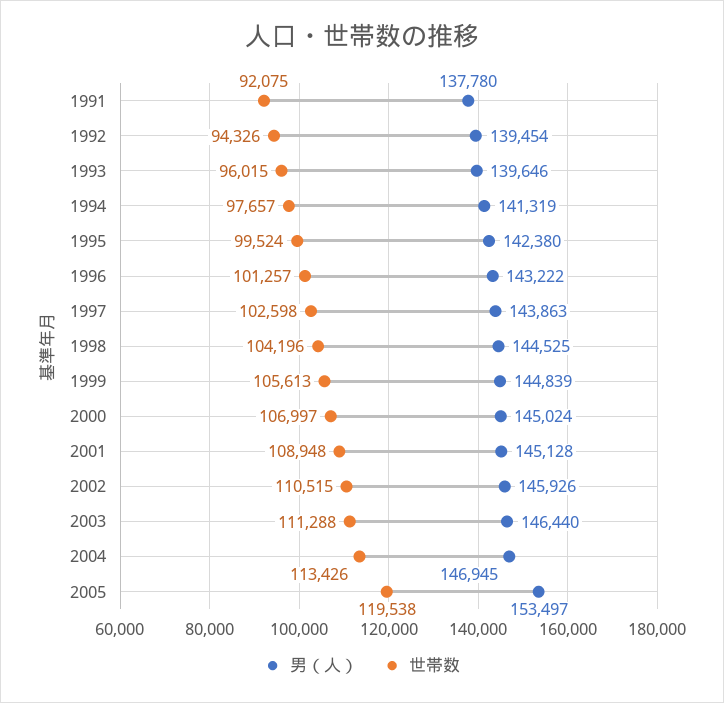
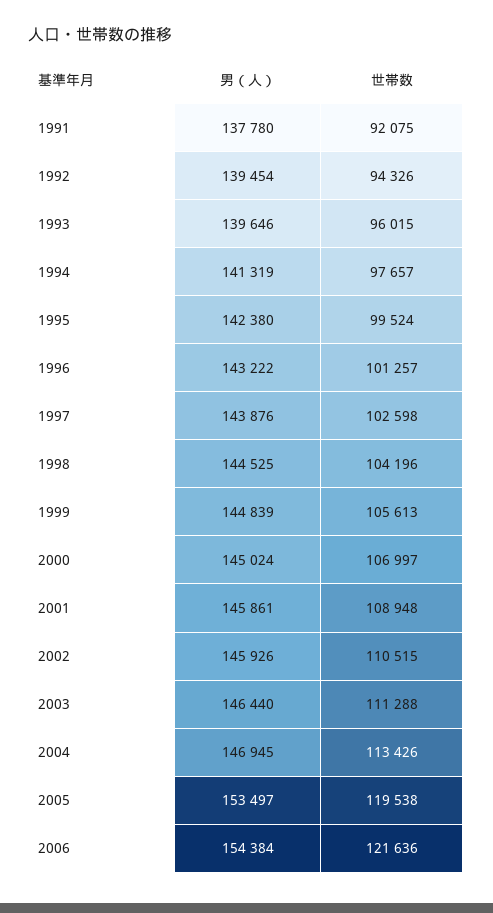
男（人）, 1997: 143863 -> 143876
男（人）, 2001: 145128 -> 145861
男（人）, 2006: none -> 154384
世帯数, 2006: none -> 121636

